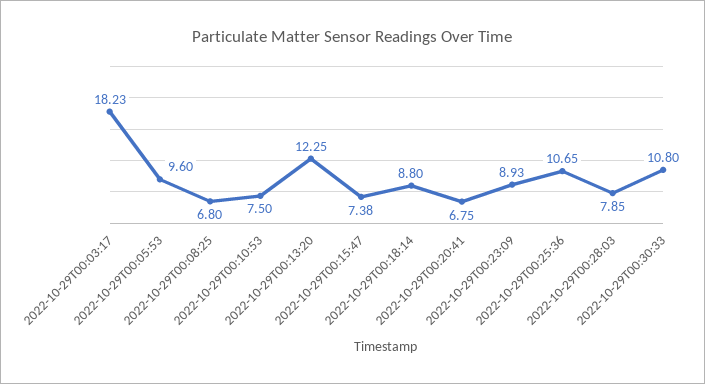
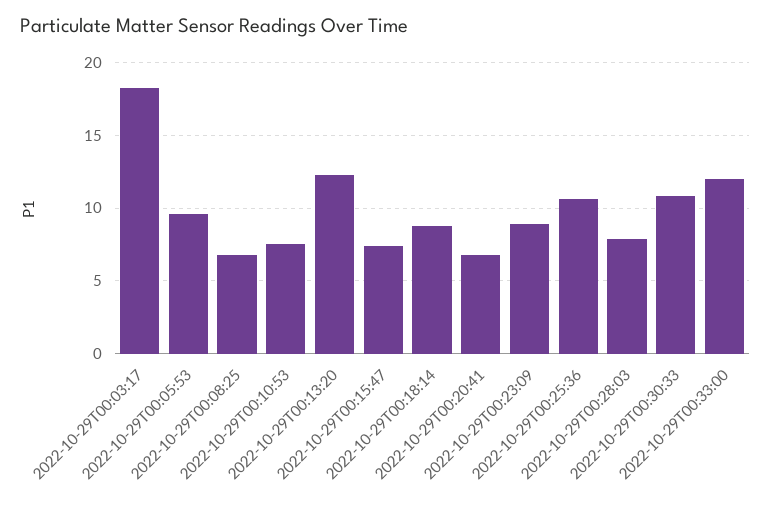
2022-10-29T00:33:00: none -> 12

